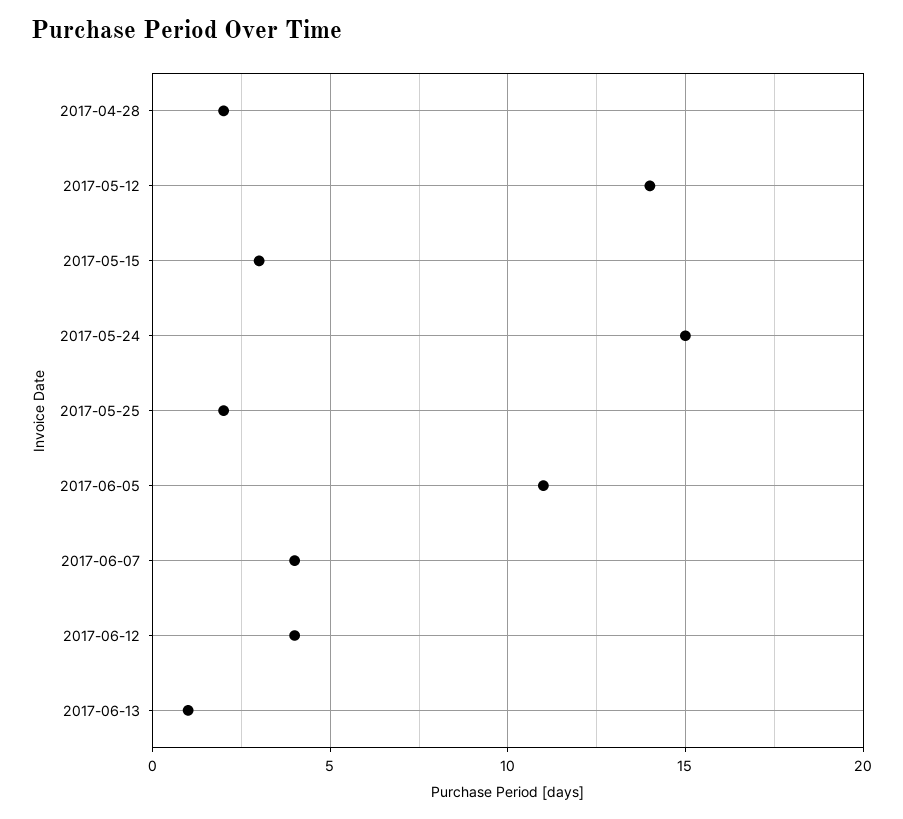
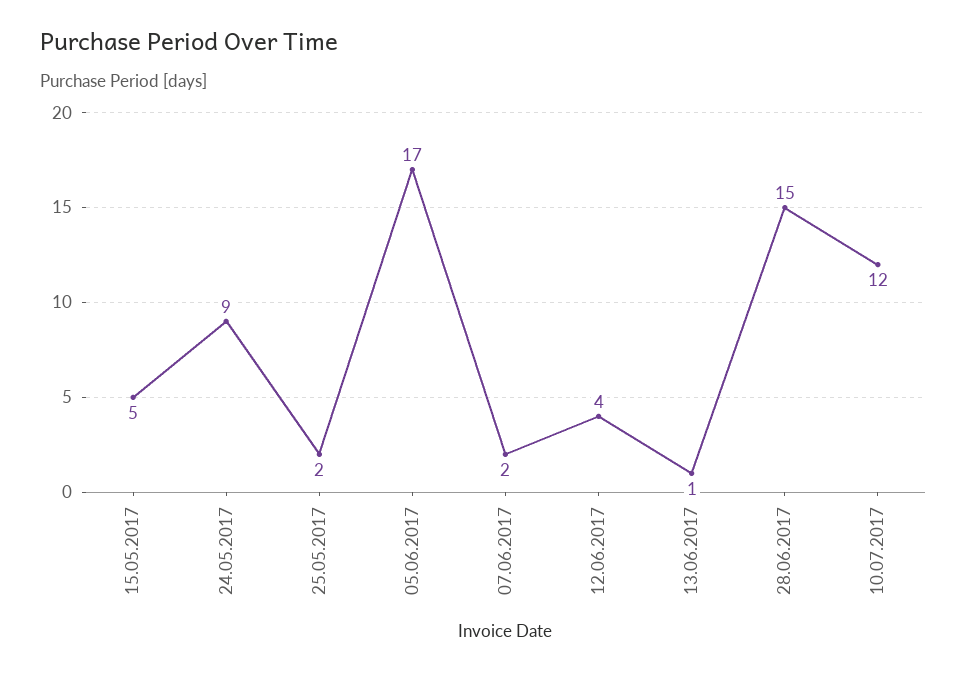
2017-04-28: 2 -> none
2017-05-12: 14 -> none
2017-05-15: 3 -> 5
2017-05-24: 15 -> 9
2017-06-05: 11 -> 17
2017-06-07: 4 -> 2
28.06.2017: none -> 15
10.07.2017: none -> 12

